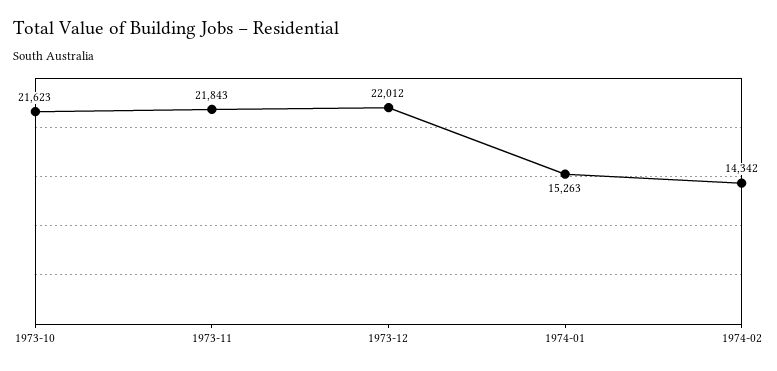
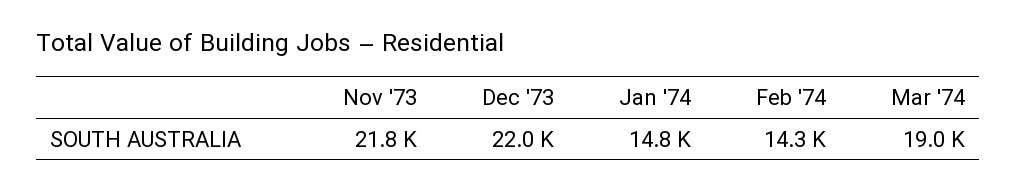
1973-10: 21623 -> none
1974-01: 15263 -> 14800
Mar '74: none -> 19000

